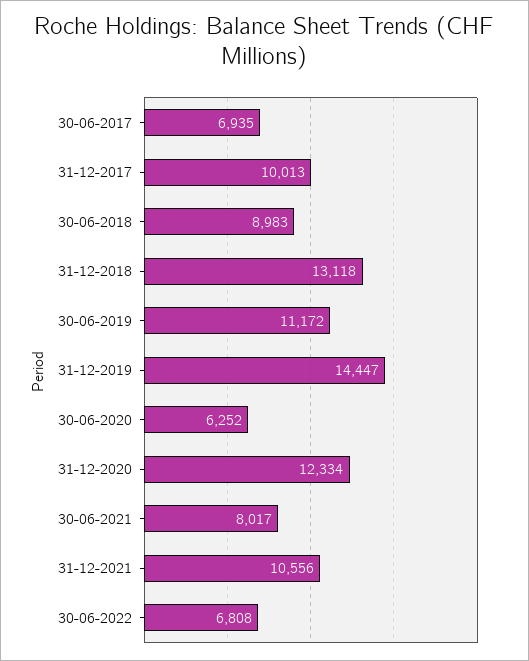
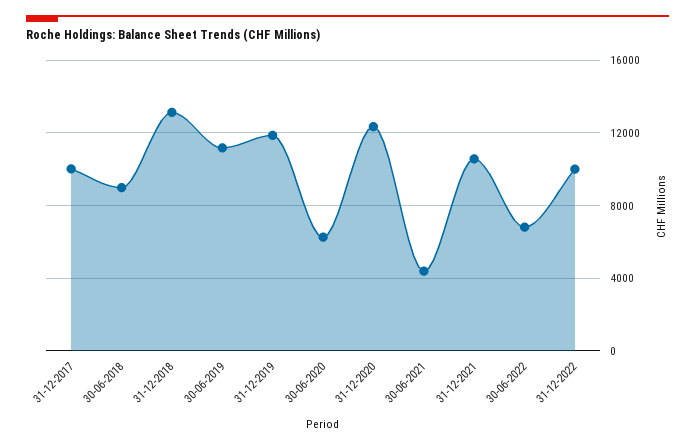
30-06-2017: 6935 -> none
31-12-2019: 14447 -> 12000
30-06-2021: 8017 -> 4500
31-12-2022: none -> 10000

